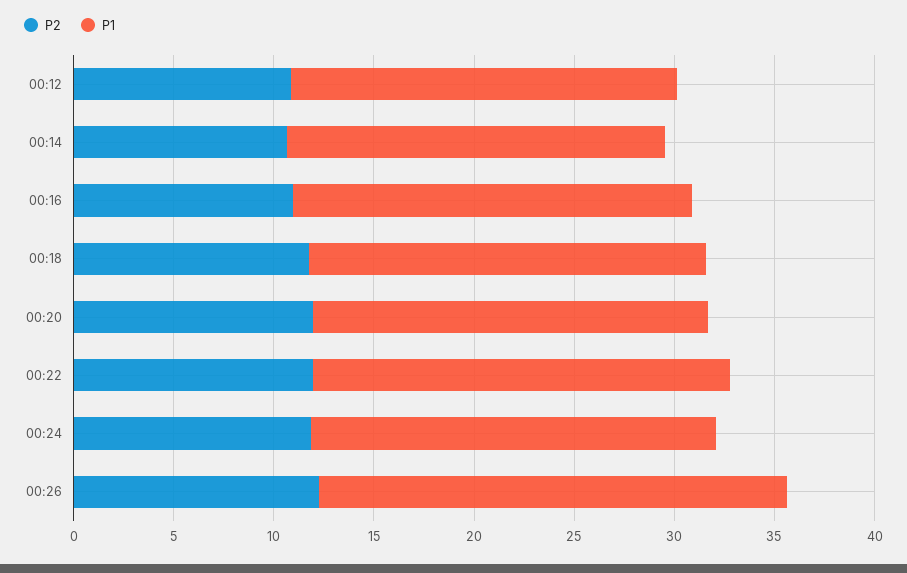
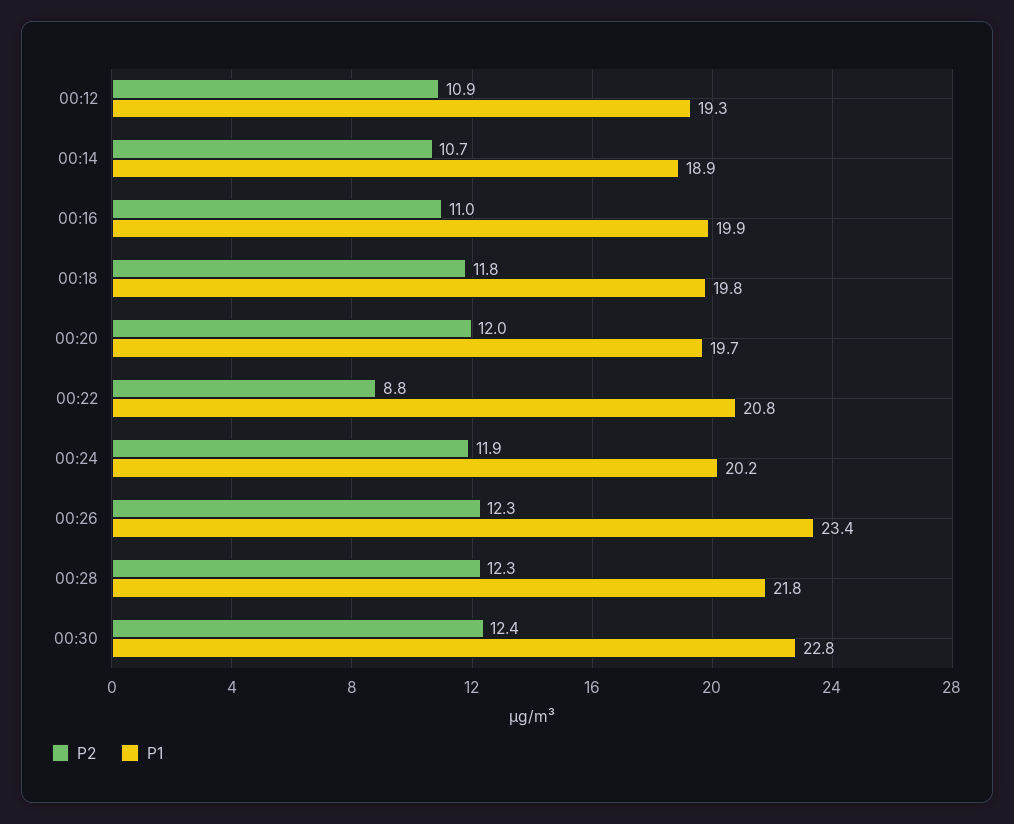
P2, 00:22: 12 -> 8.8
P2, 00:28: none -> 12.3
P1, 00:28: none -> 21.8
P2, 00:30: none -> 12.4
P1, 00:30: none -> 22.8

